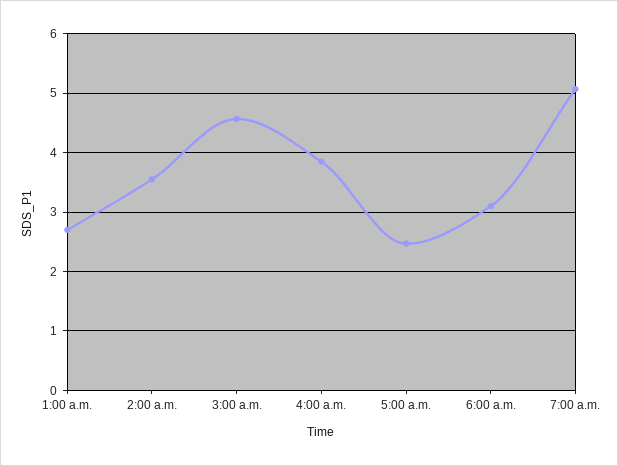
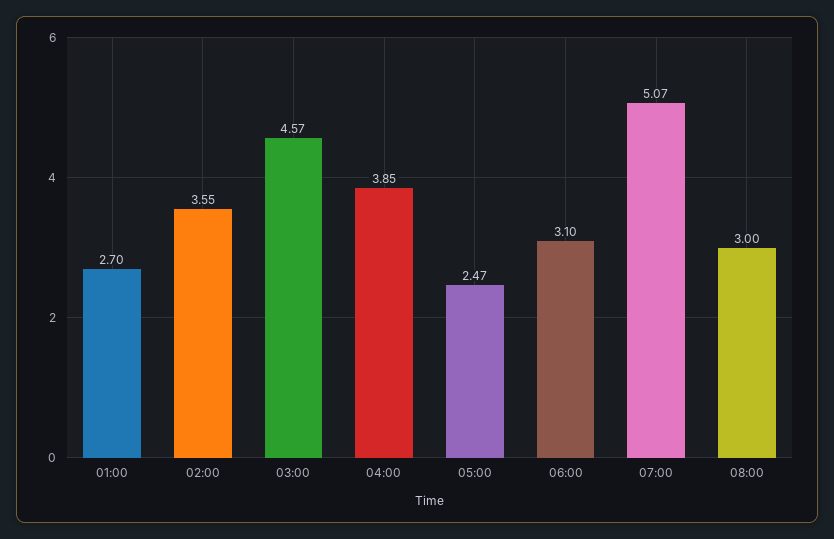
08:00: none -> 3

